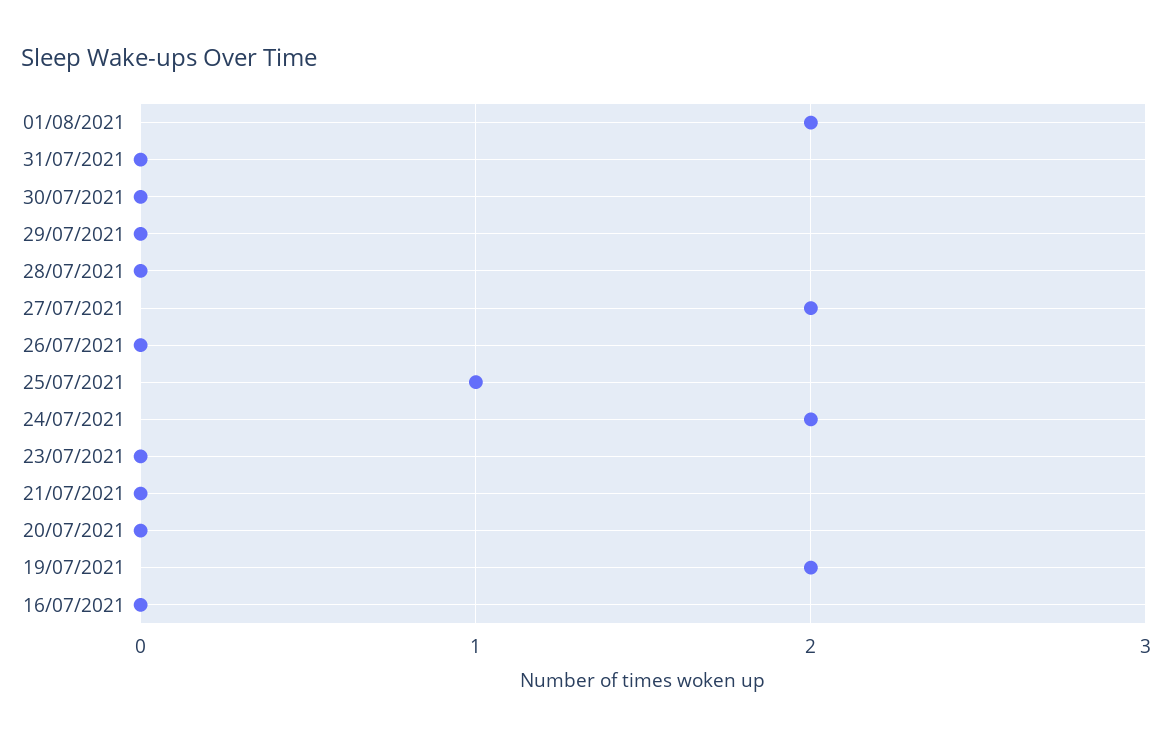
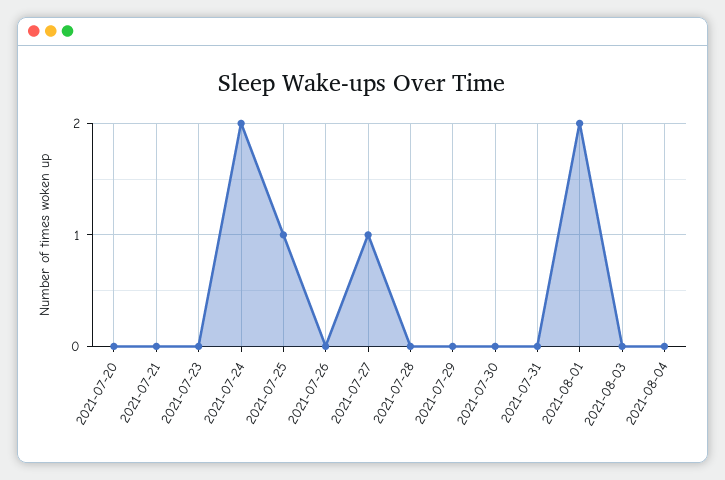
27/07/2021: 2 -> 1
19/07/2021: 2 -> none
16/07/2021: 0 -> none
2021-08-03: none -> 0
2021-08-04: none -> 0

